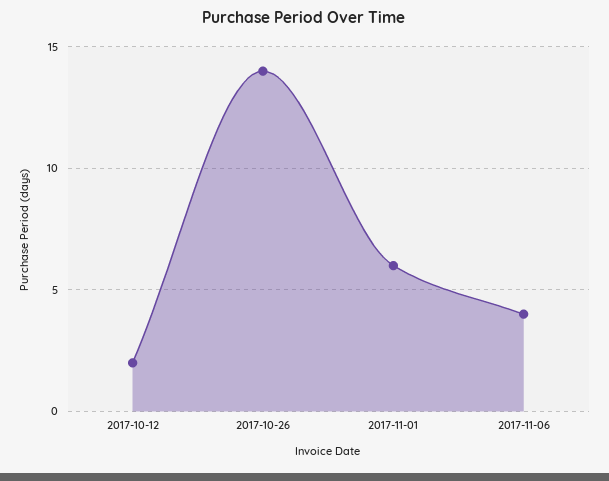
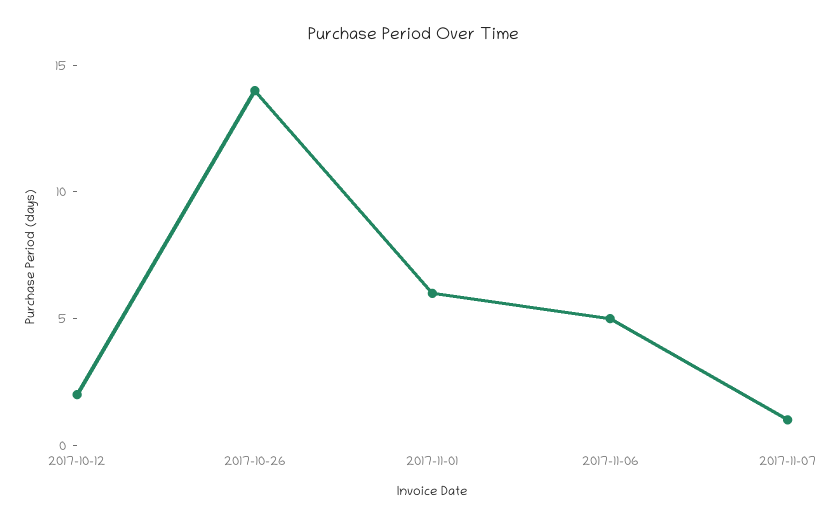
2017-11-06: 4 -> 5
2017-11-07: none -> 1

